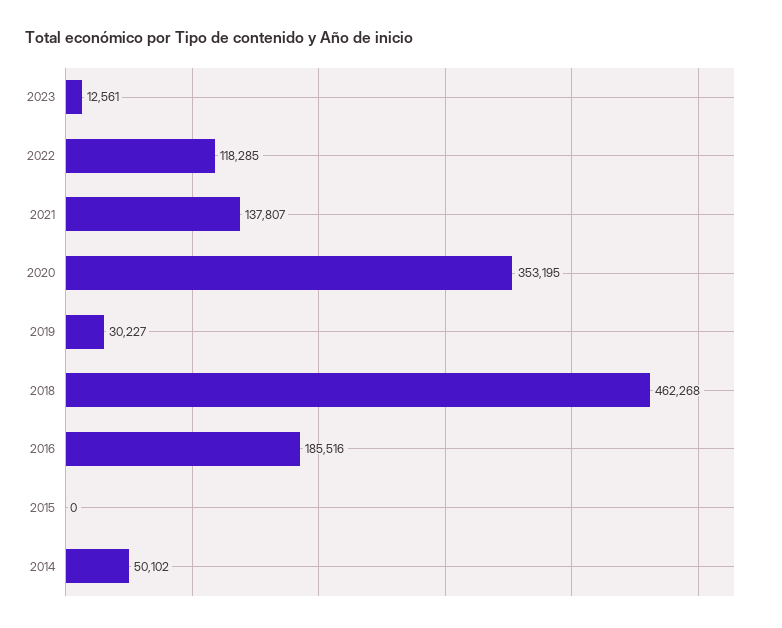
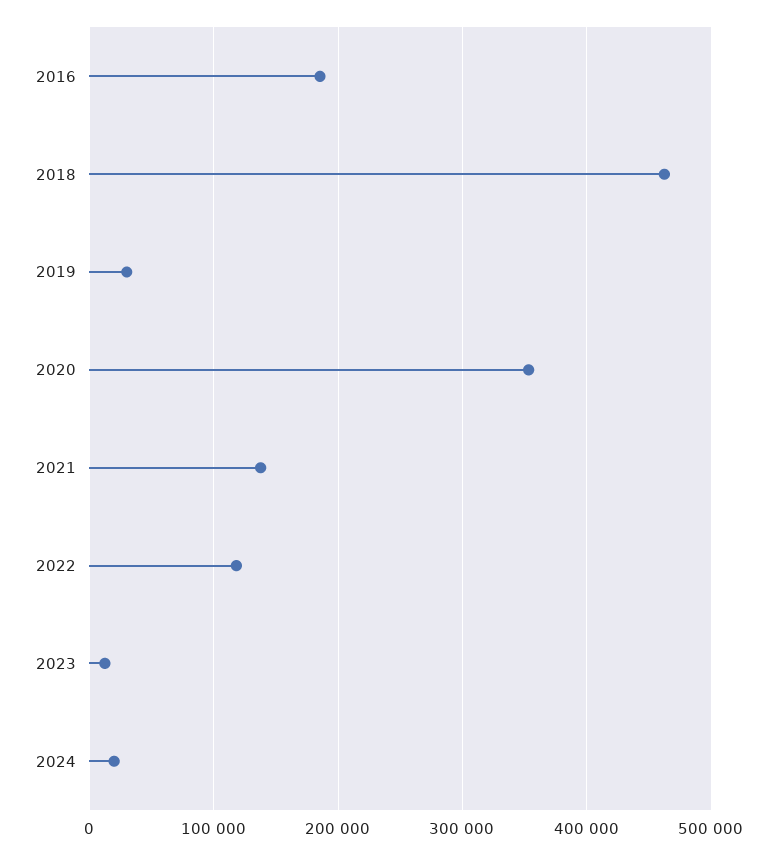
2015: 0 -> none
2014: 50102 -> none
2024: none -> 20000

